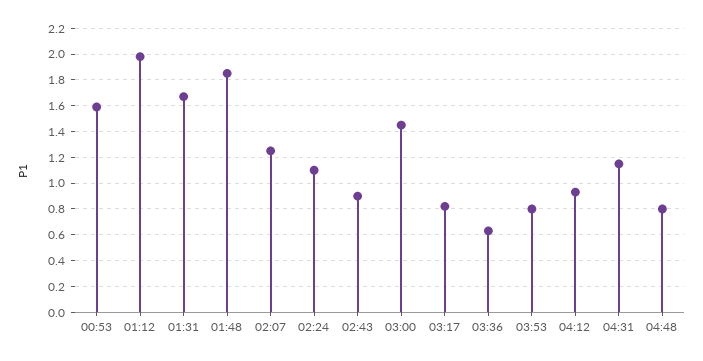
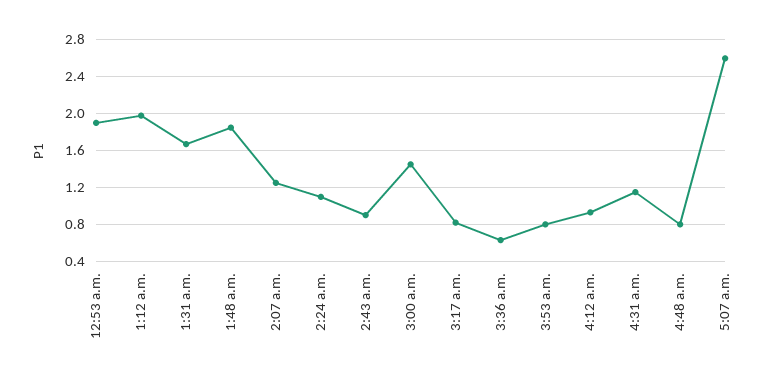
00:53: 1.6 -> 1.9
5:07 a.m.: none -> 2.6

